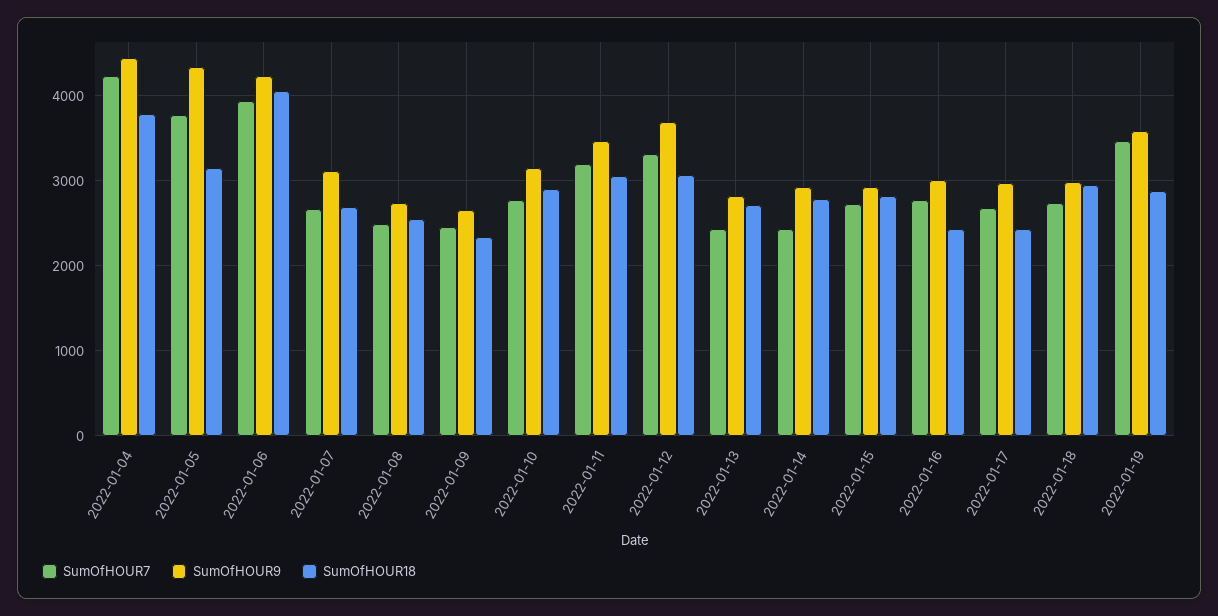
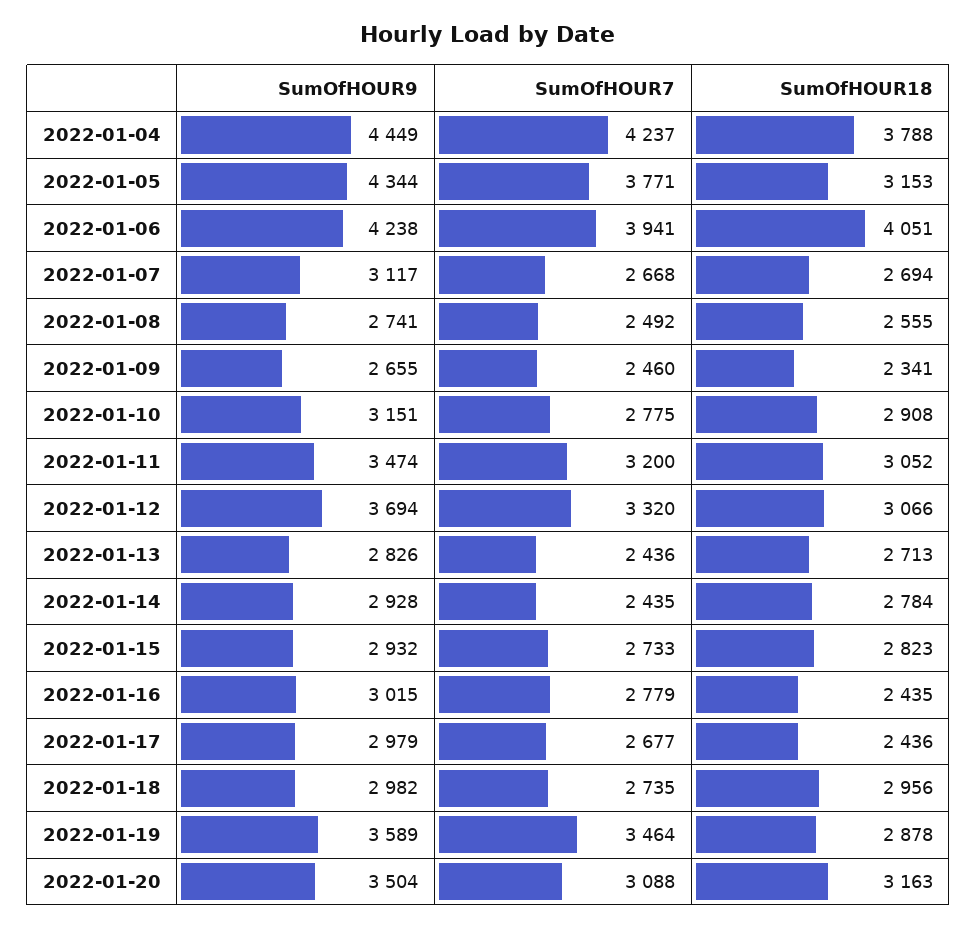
SumOfHOUR9, 2022-01-20: none -> 3504
SumOfHOUR7, 2022-01-20: none -> 3088
SumOfHOUR18, 2022-01-20: none -> 3163

